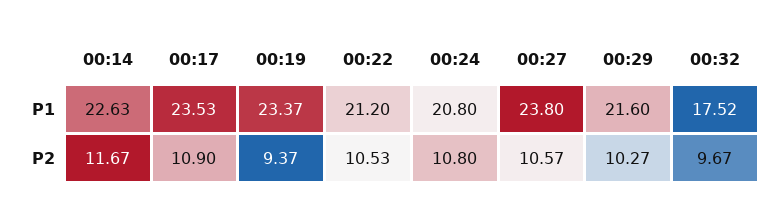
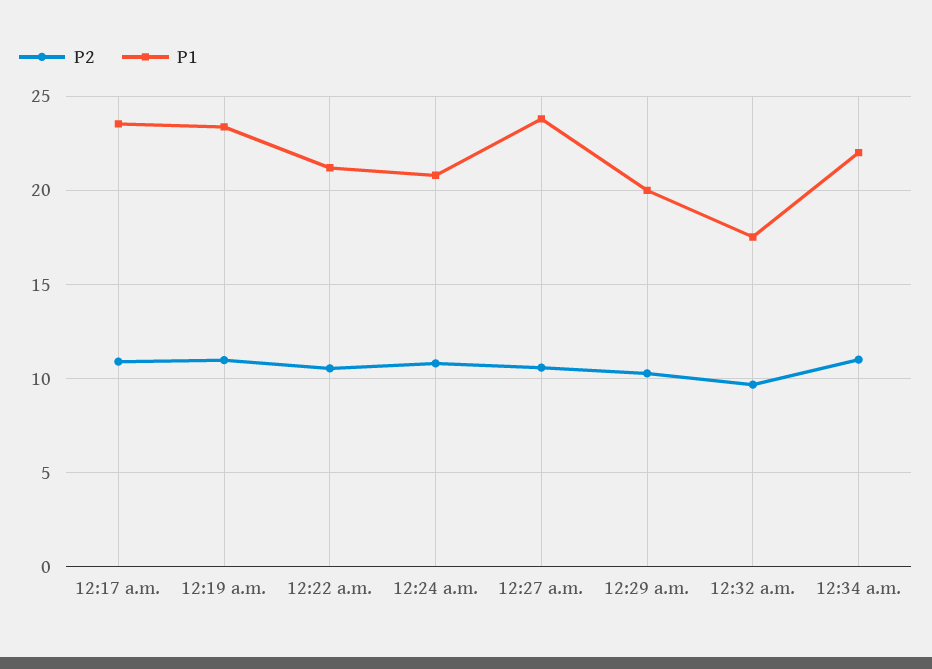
P1, 00:14: 22.63 -> none
P1, 00:29: 21.6 -> 20
P2, 00:14: 11.67 -> none
P2, 00:19: 9.37 -> 11
P2, 12:34 a.m.: none -> 11
P1, 12:34 a.m.: none -> 22

